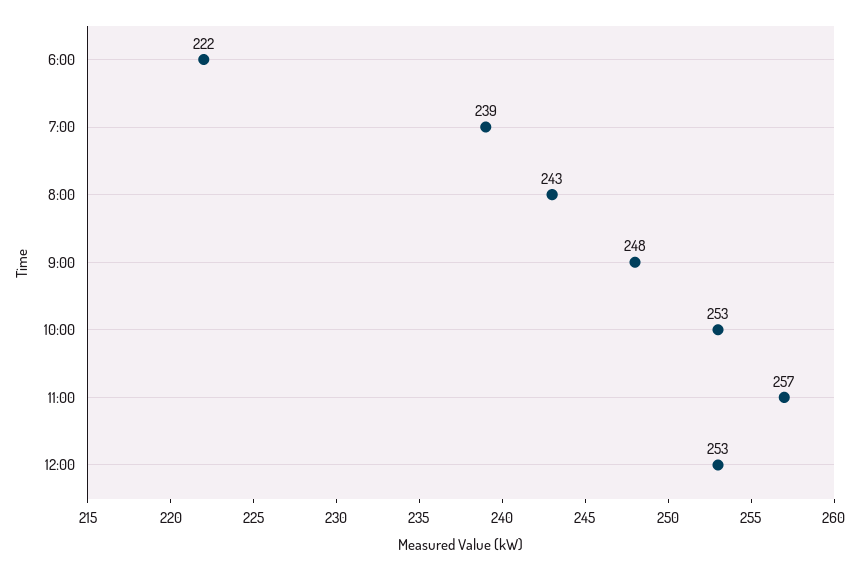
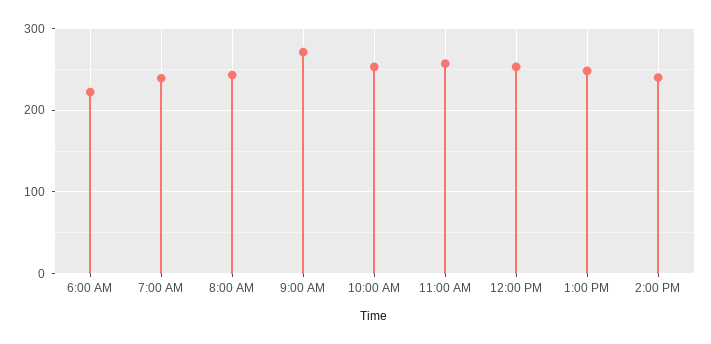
9:00: 248 -> 270
1:00 PM: none -> 250
2:00 PM: none -> 240

